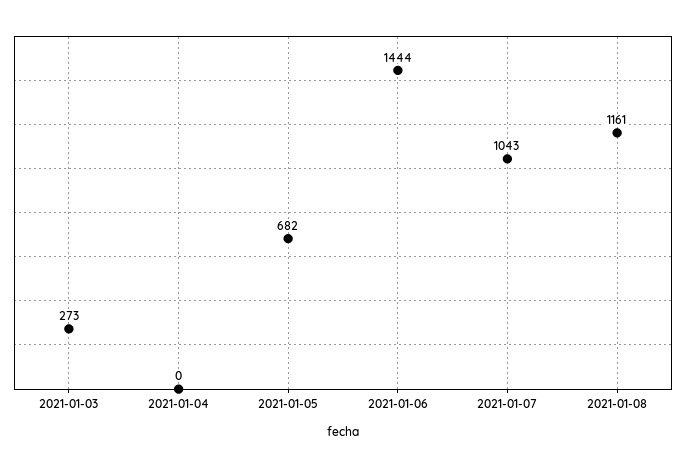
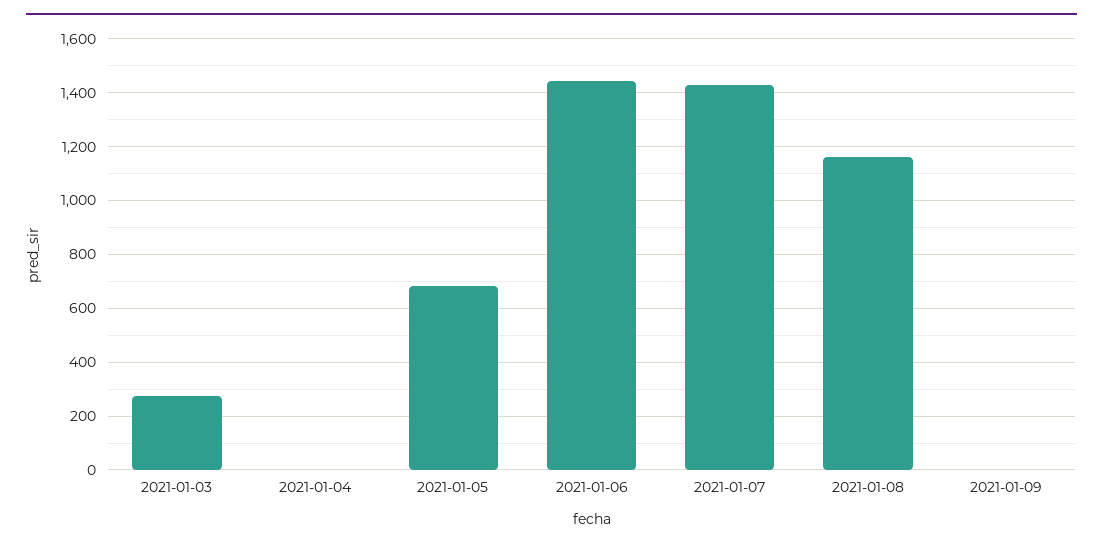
2021-01-07: 1043 -> 1425
2021-01-09: none -> 0

